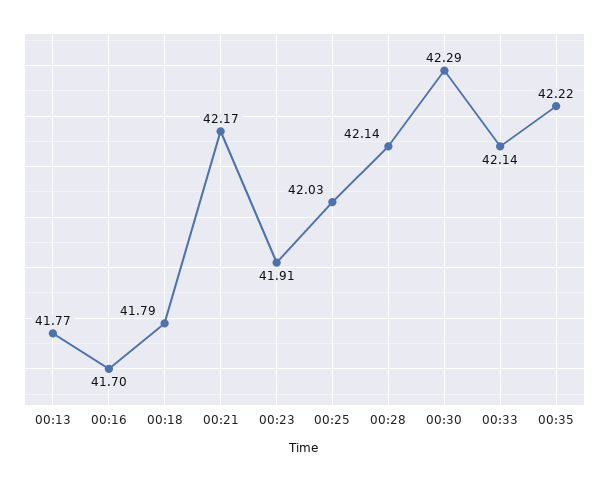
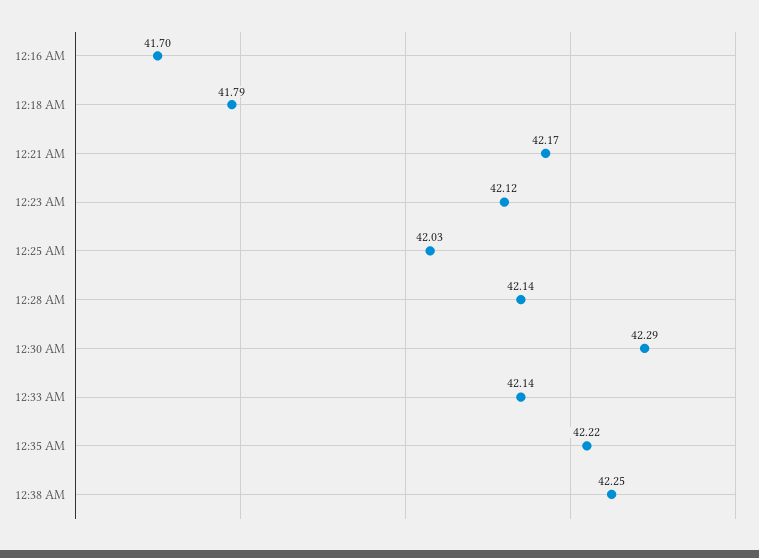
00:13: 41.77 -> none
00:23: 41.91 -> 42.12
12:38 AM: none -> 42.25

